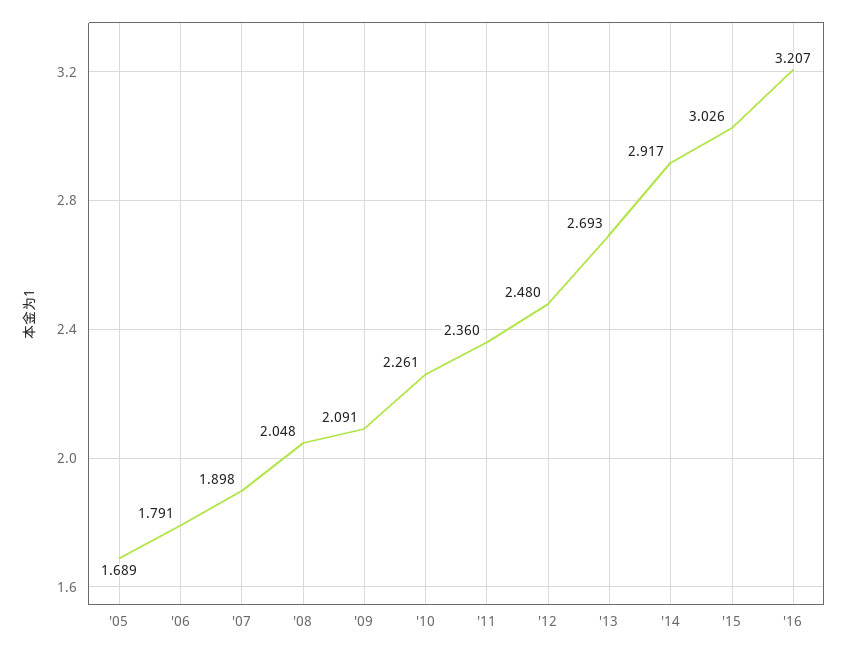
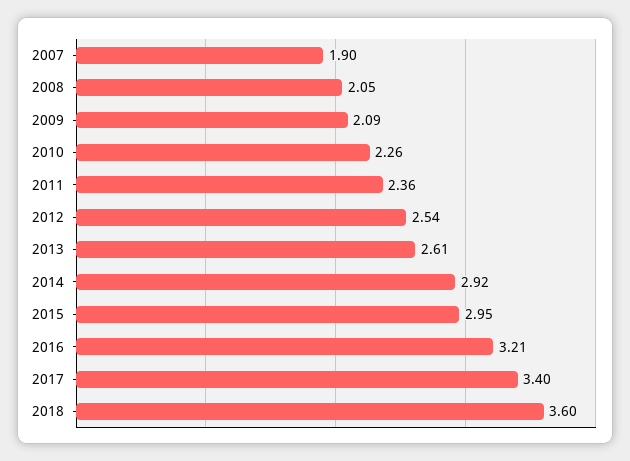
'05: 1.689 -> none
'06: 1.791 -> none
'12: 2.48 -> 2.54
'13: 2.693 -> 2.61
'15: 3.026 -> 2.95
2017: none -> 3.4
2018: none -> 3.6

